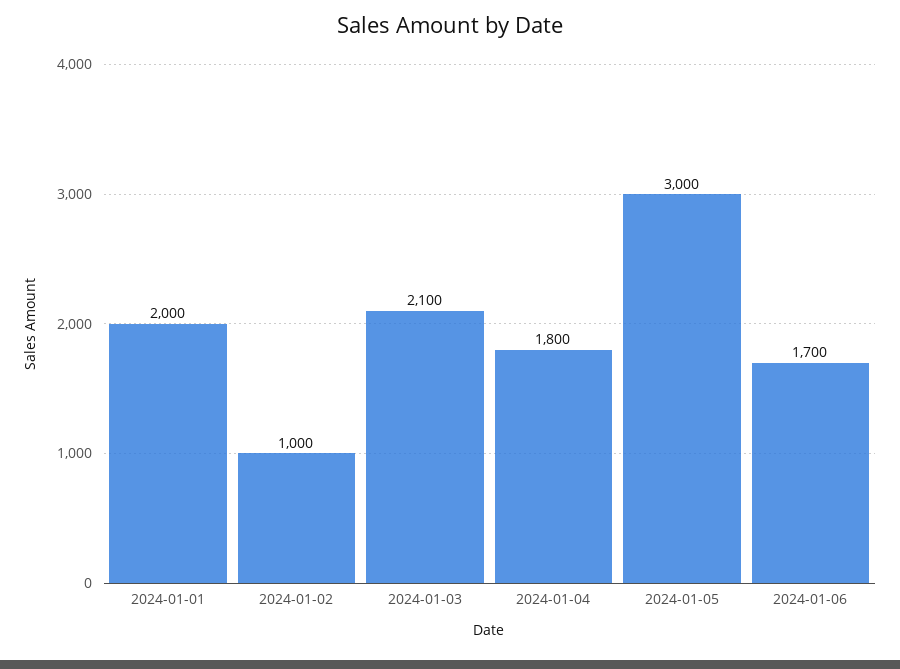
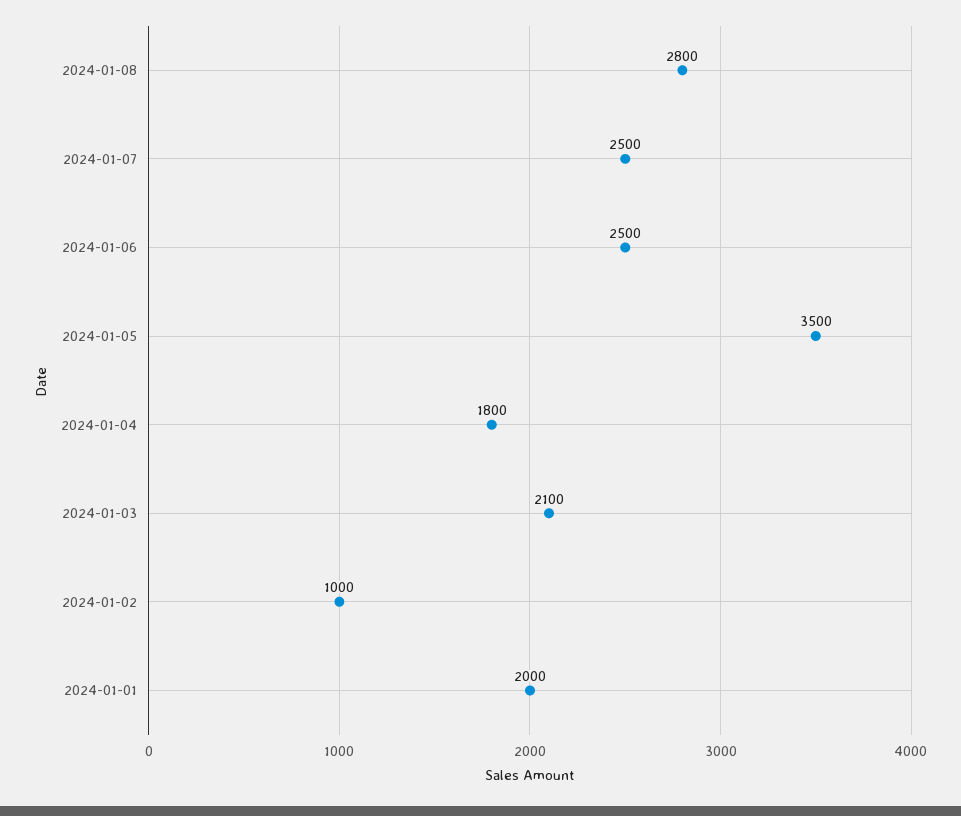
2024-01-05: 3000 -> 3500
2024-01-06: 1700 -> 2500
2024-01-08: none -> 2800
2024-01-07: none -> 2500

